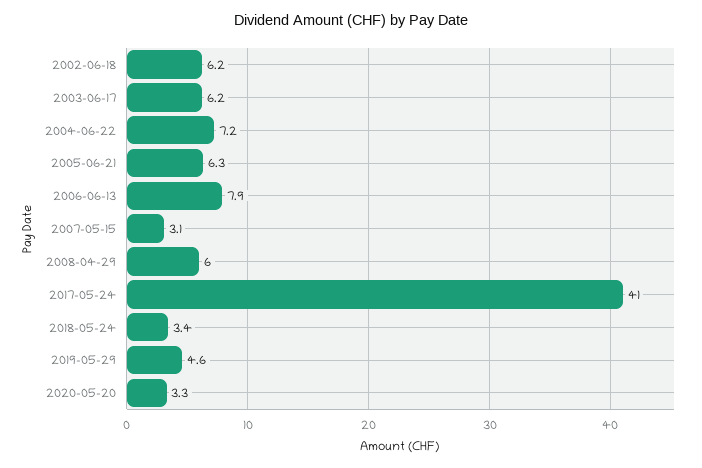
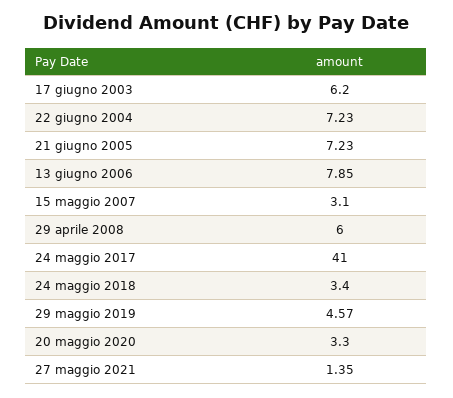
2002-06-18: 6.2 -> none
2005-06-21: 6.3 -> 7.23
27 maggio 2021: none -> 1.35

